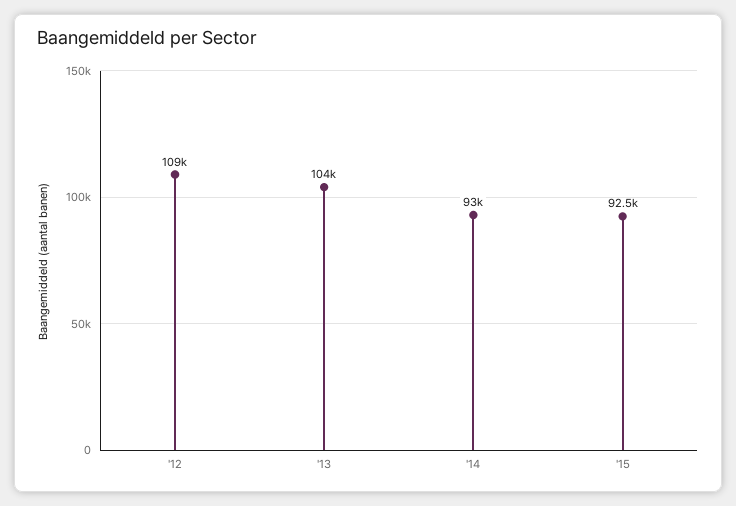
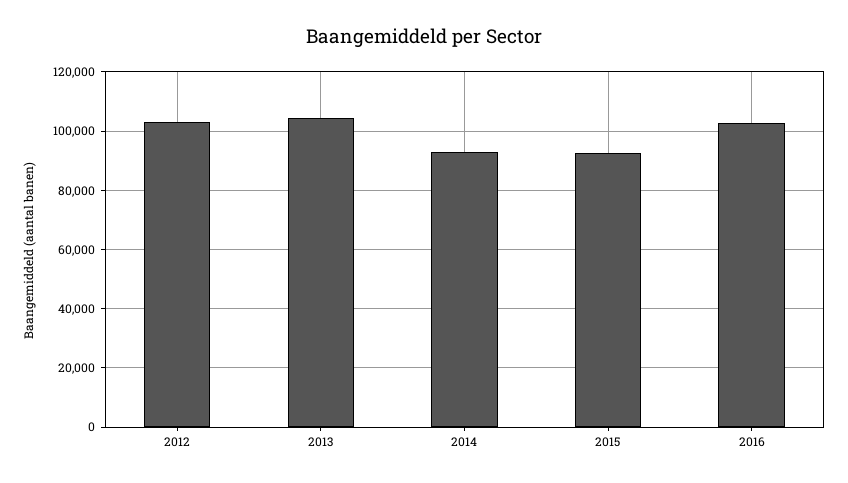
'12: 109000 -> 102500
2016: none -> 102500

